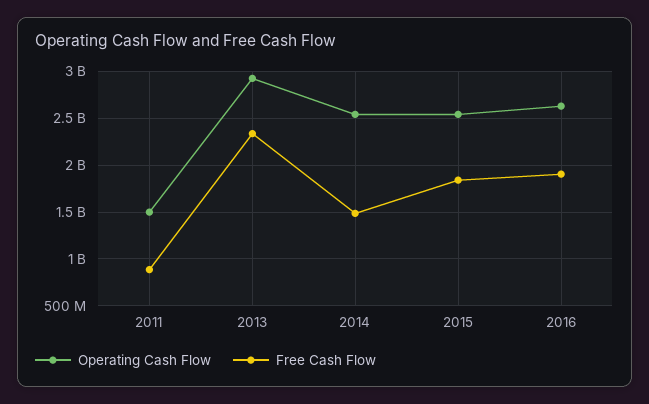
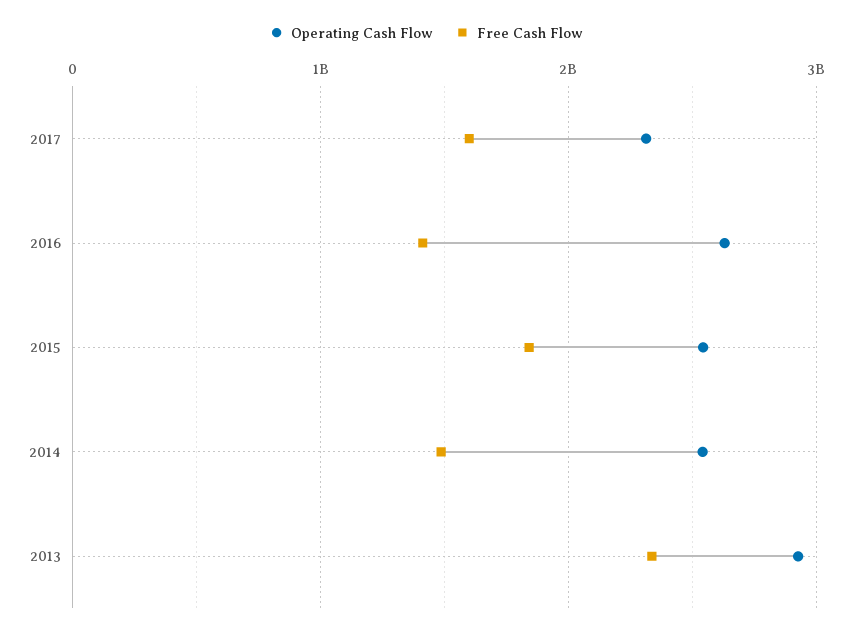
Operating Cash Flow, 2011: 1500000000 -> none
Free Cash Flow, 2011: 900000000 -> none
Free Cash Flow, 2016: 1900000000 -> 1400000000
Operating Cash Flow, 2017: none -> 2300000000
Free Cash Flow, 2017: none -> 1600000000

